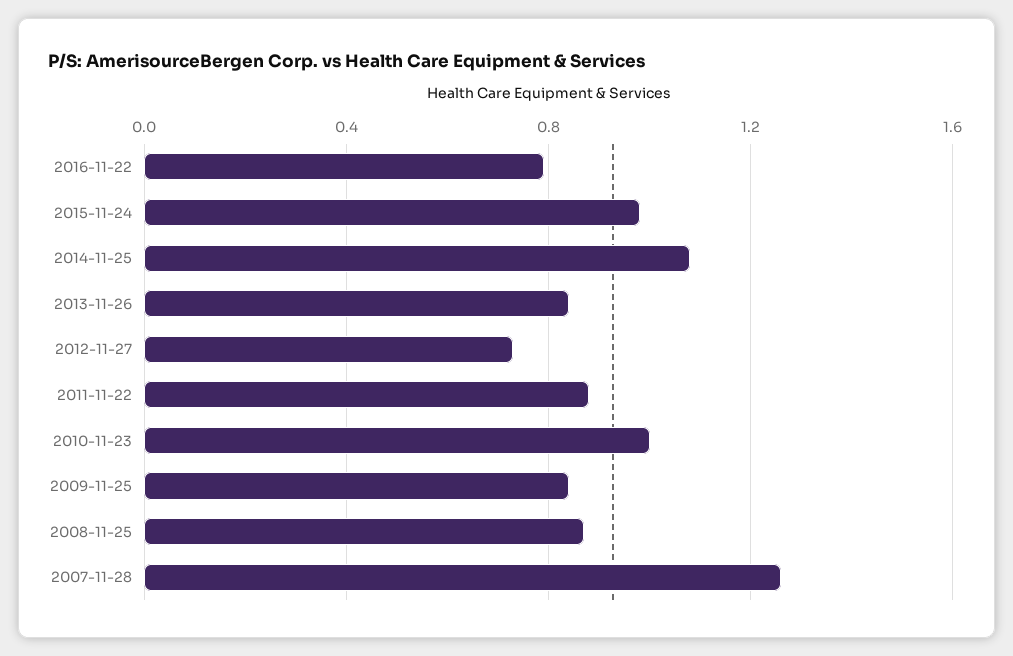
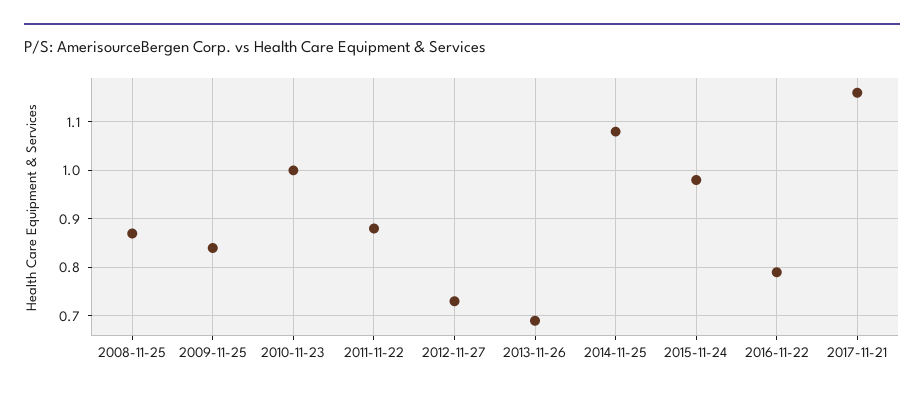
2013-11-26: 0.85 -> 0.7
2007-11-28: 1.25 -> none
2017-11-21: none -> 1.15

